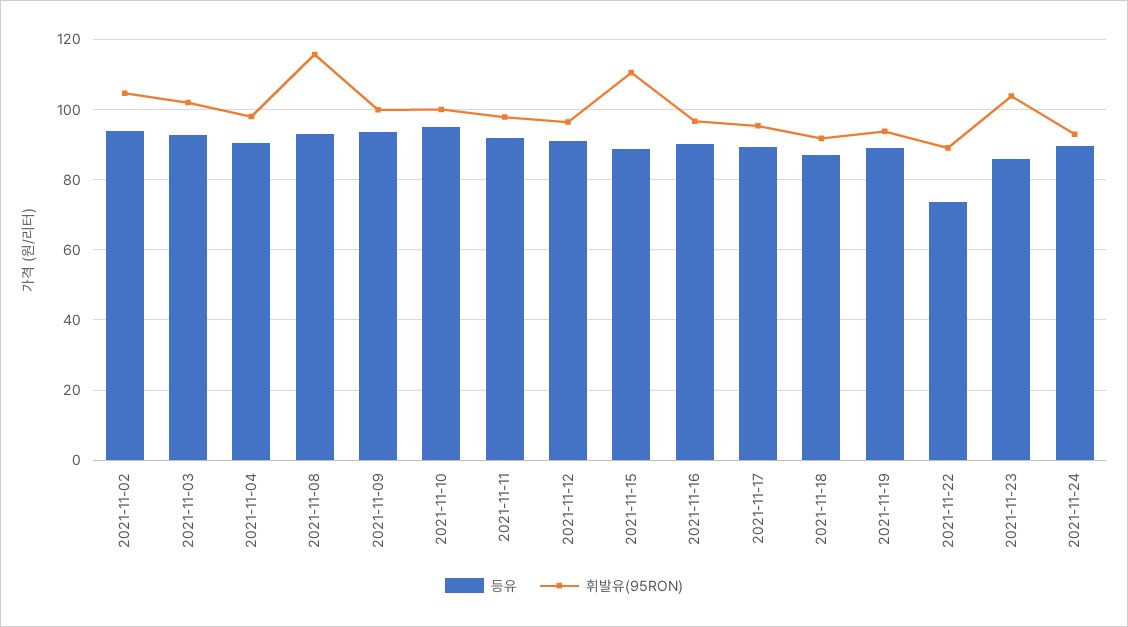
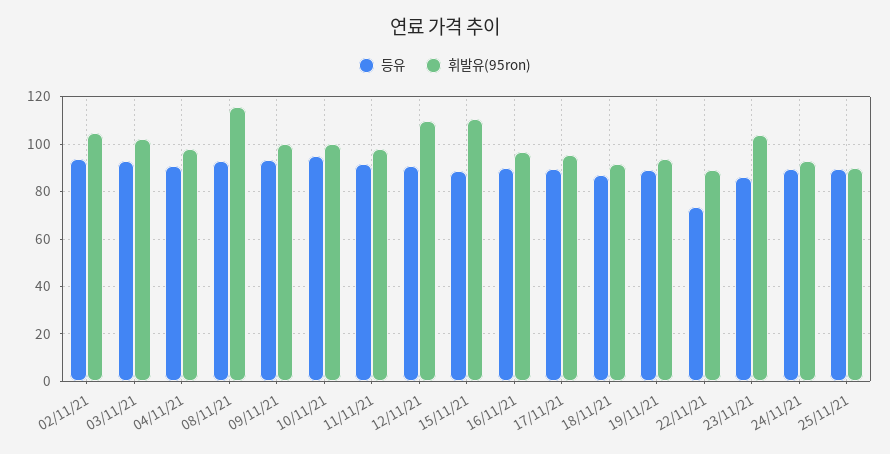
휘발유(95RON), 2021-11-12: 96 -> 110
등유, 25/11/21: none -> 90
휘발유(95RON), 25/11/21: none -> 90

